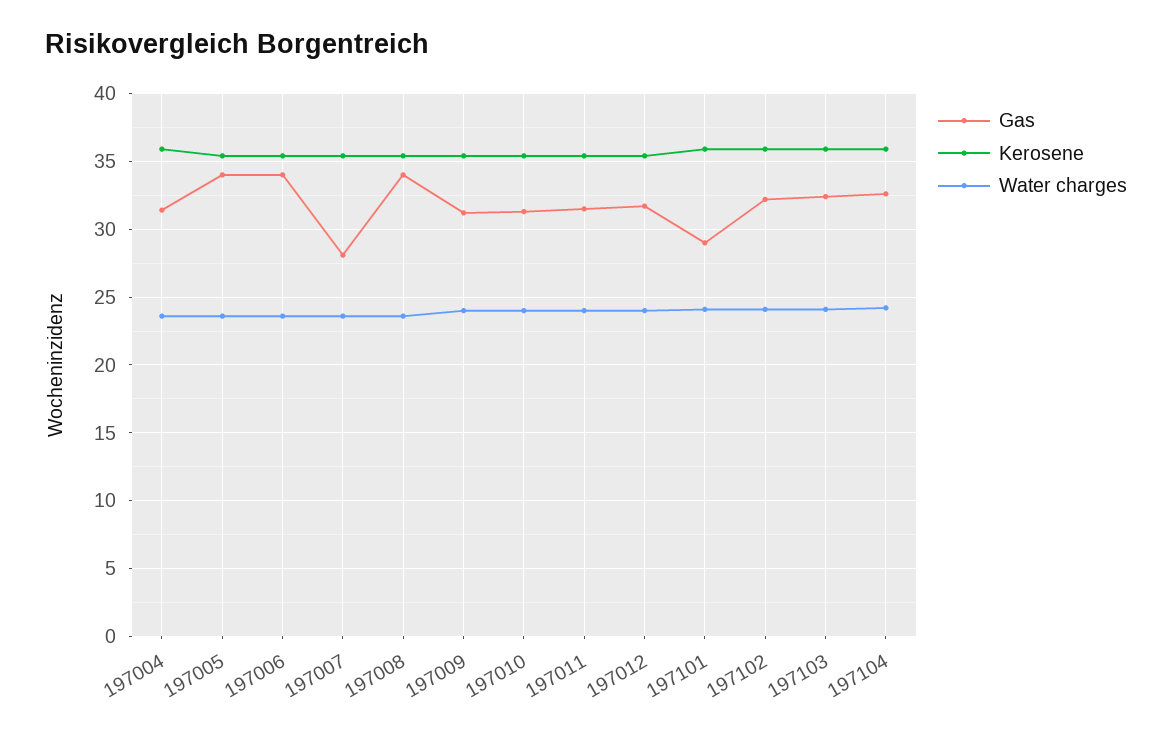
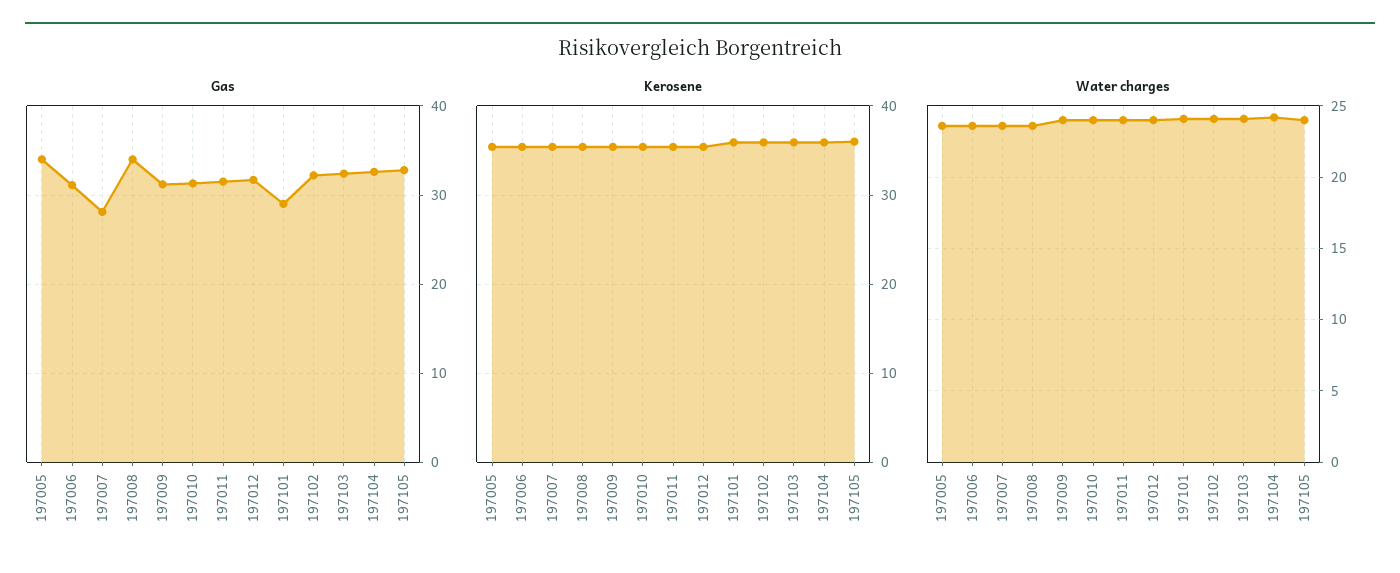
Gas, 197004: 31.5 -> none
Kerosene, 197004: 36 -> none
Water charges, 197004: 23.5 -> none
Gas, 197006: 34 -> 31
Gas, 197105: none -> 33
Kerosene, 197105: none -> 36
Water charges, 197105: none -> 24

